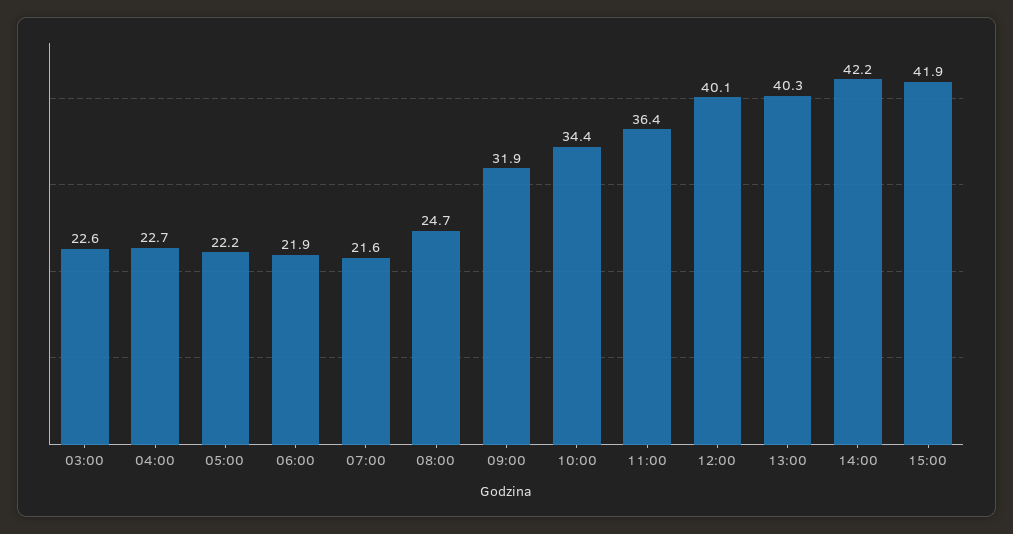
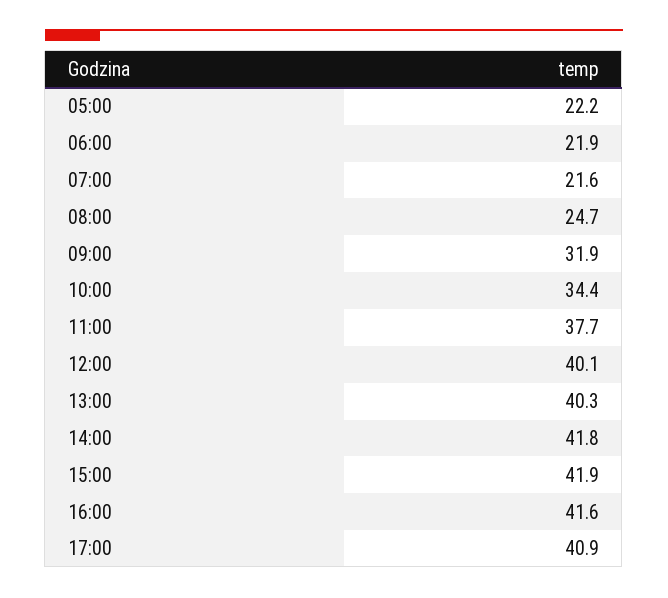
03:00: 22.6 -> none
04:00: 22.7 -> none
11:00: 36.4 -> 37.7
14:00: 42.2 -> 41.8
16:00: none -> 41.6
17:00: none -> 40.9

